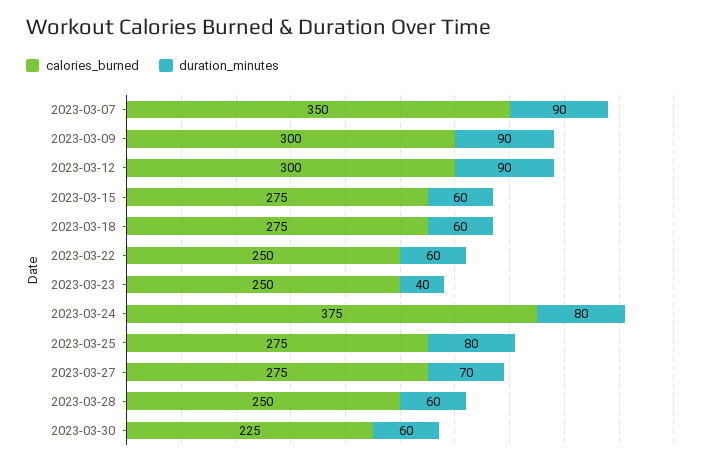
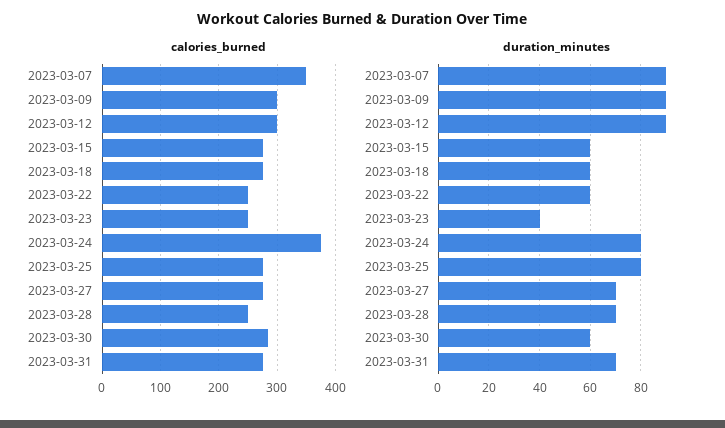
duration_minutes, 2023-03-28: 60 -> 70
calories_burned, 2023-03-30: 225 -> 280
calories_burned, 2023-03-31: none -> 280
duration_minutes, 2023-03-31: none -> 70

